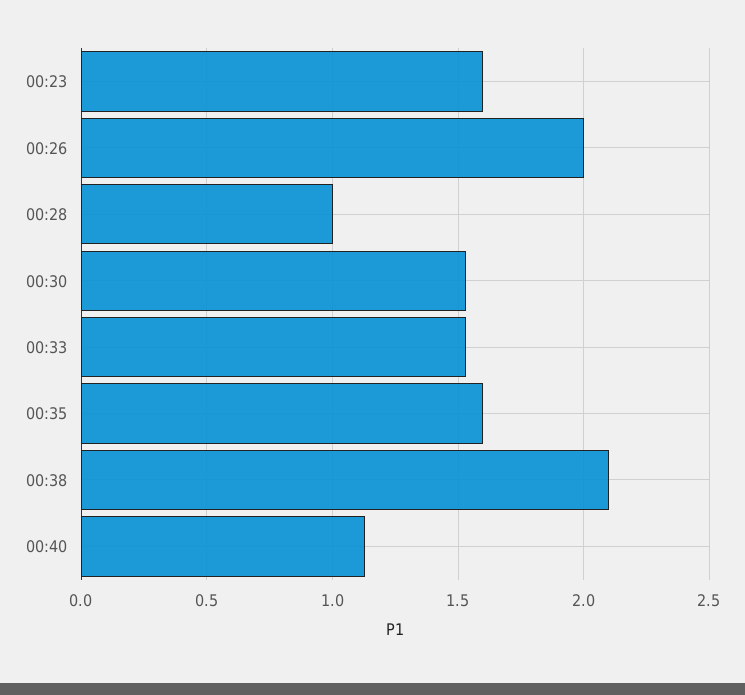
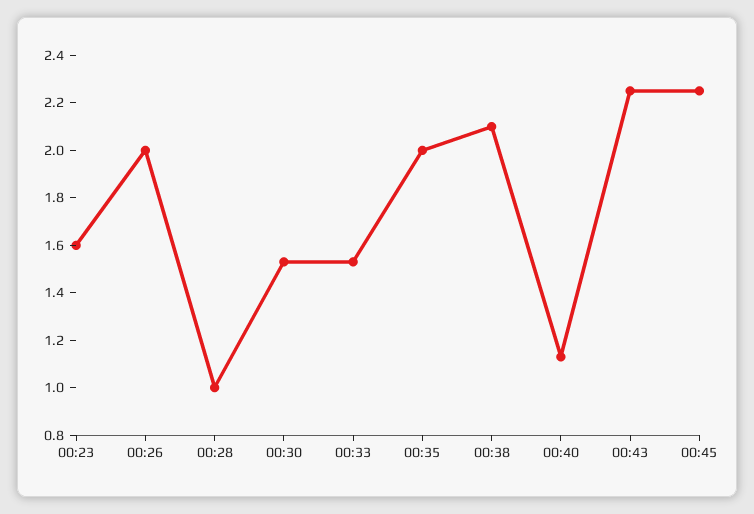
00:35: 1.6 -> 2
00:43: none -> 2.25
00:45: none -> 2.25

